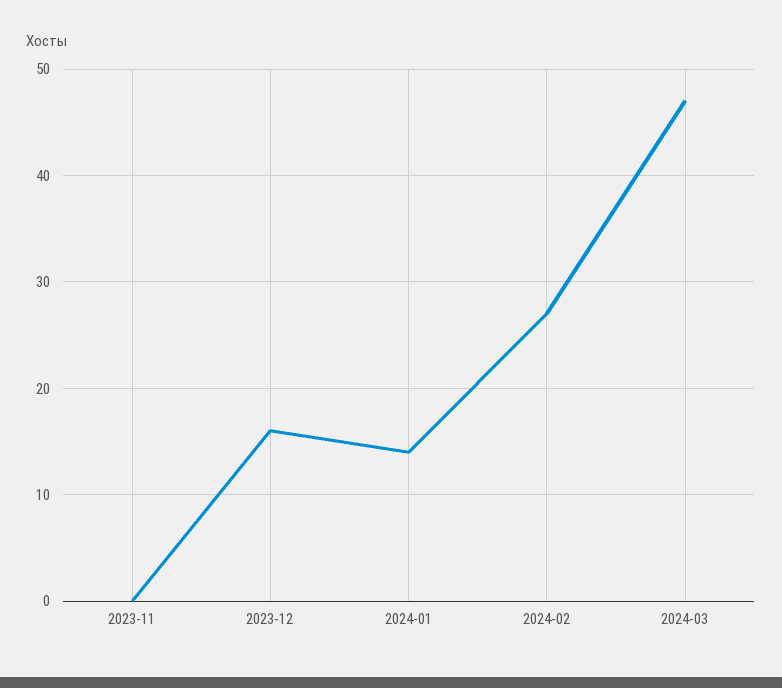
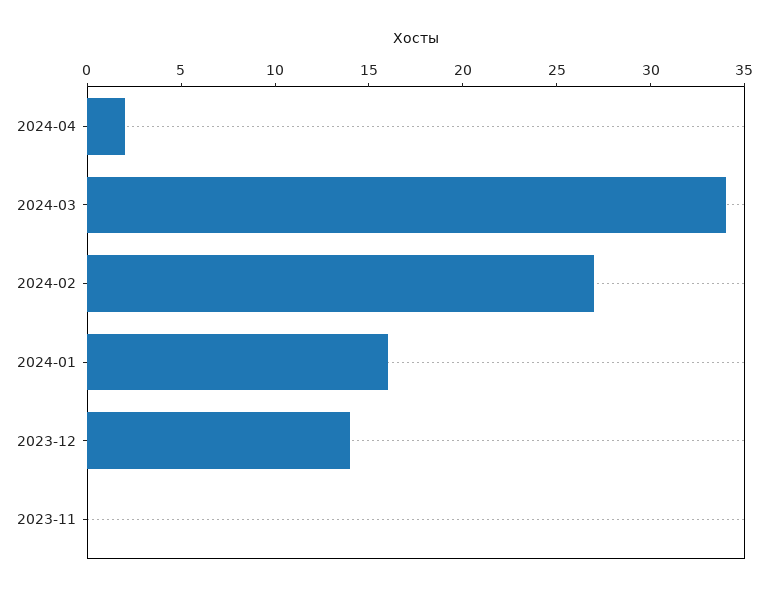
2023-12: 16 -> 14
2024-01: 14 -> 16
2024-03: 47 -> 34
2024-04: none -> 2

